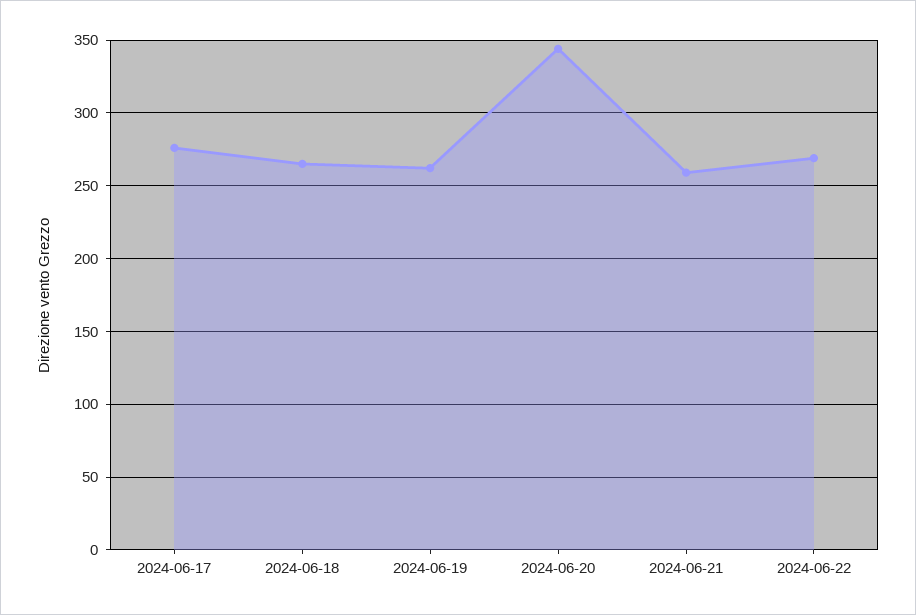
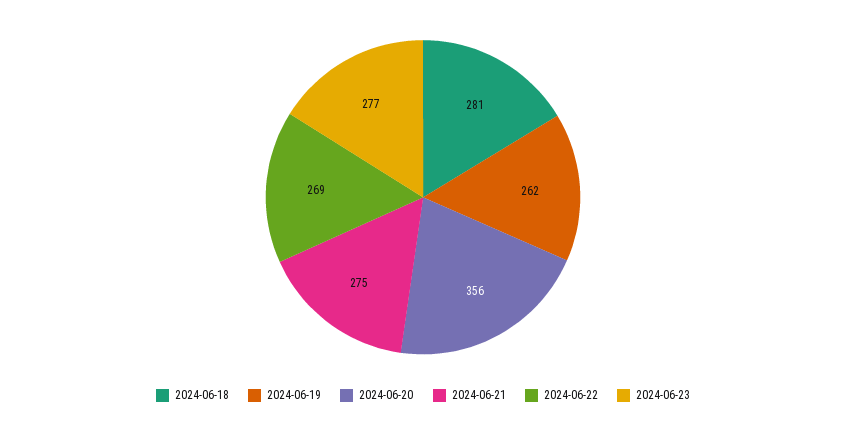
2024-06-17: 275 -> none
2024-06-18: 265 -> 281
2024-06-20: 345 -> 356
2024-06-21: 260 -> 275
2024-06-23: none -> 277

